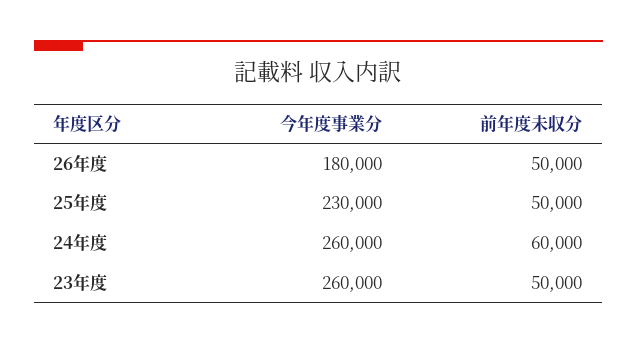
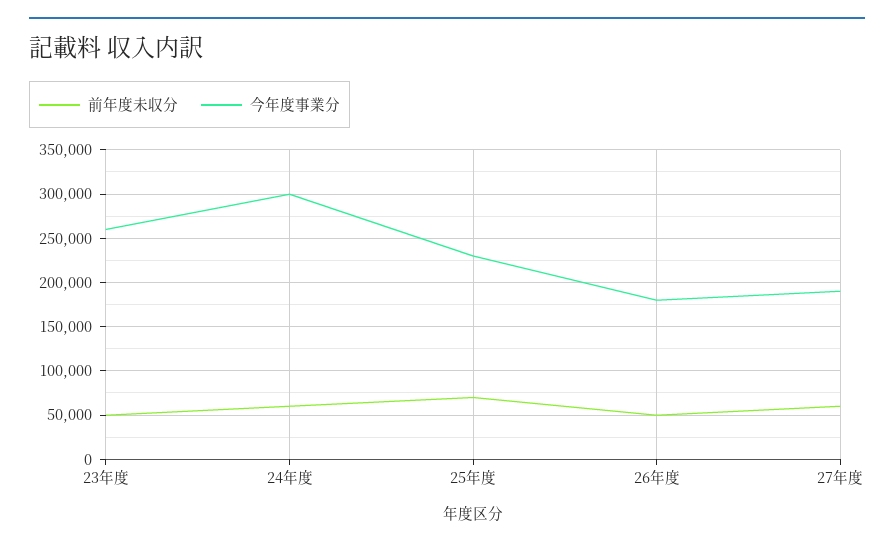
前年度未収分, 25年度: 50000 -> 70000
今年度事業分, 24年度: 260000 -> 300000
前年度未収分, 27年度: none -> 60000
今年度事業分, 27年度: none -> 190000

